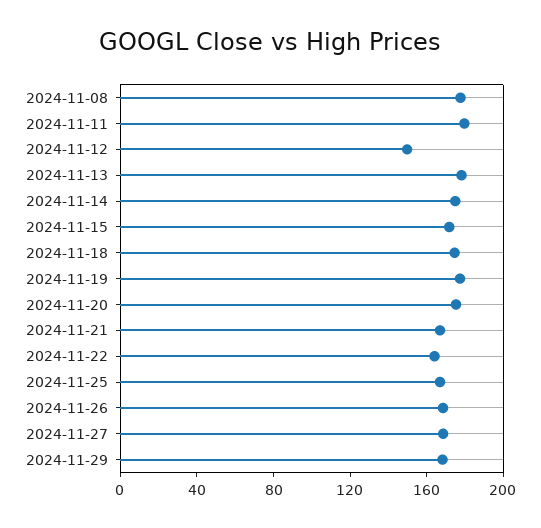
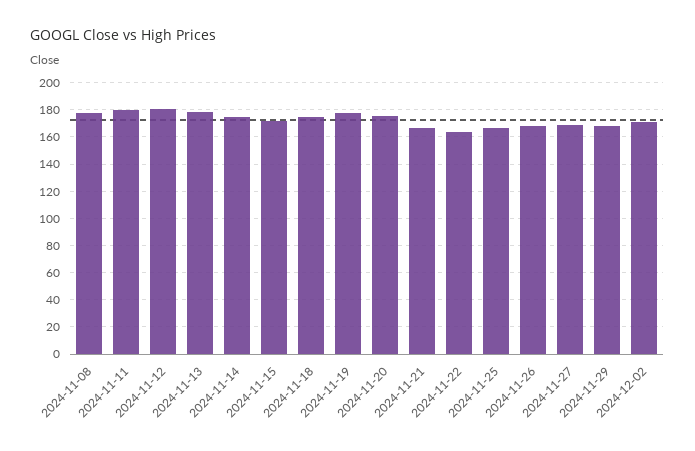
2024-11-12: 150 -> 180
2024-12-02: none -> 170

